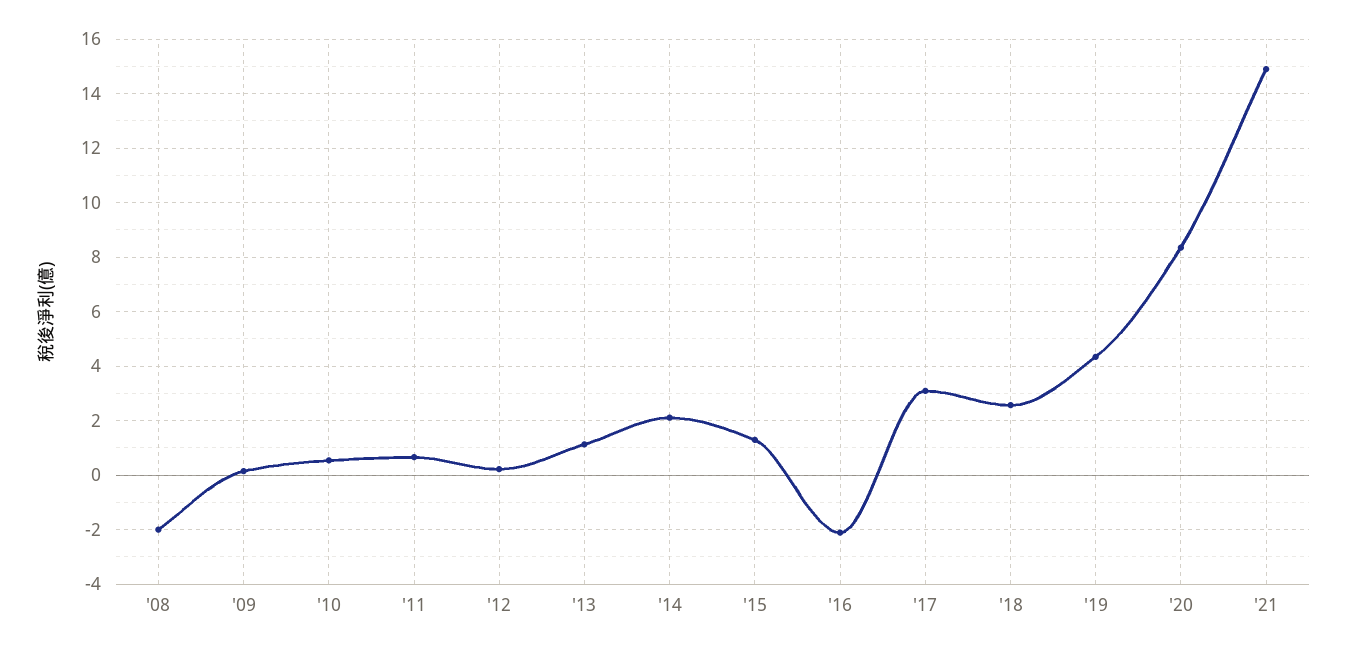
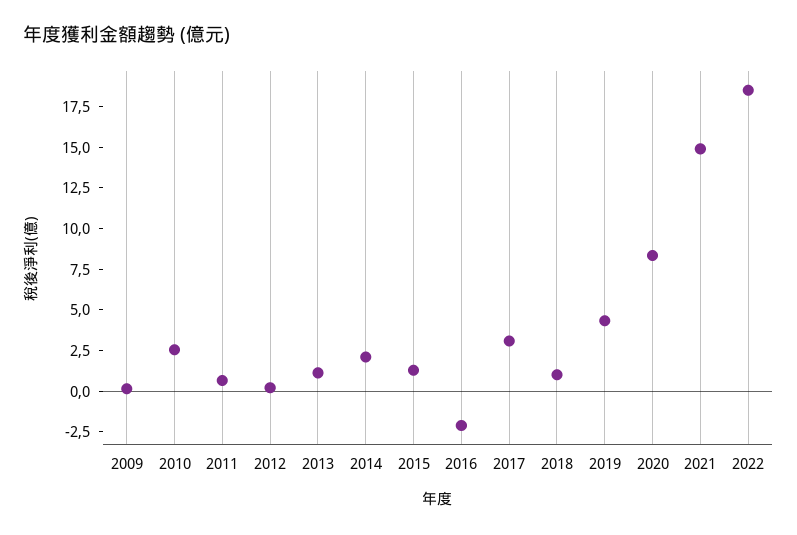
'08: -2 -> none
'10: 0.5 -> 2.5
'18: 2.5 -> 1
2022: none -> 18.5

